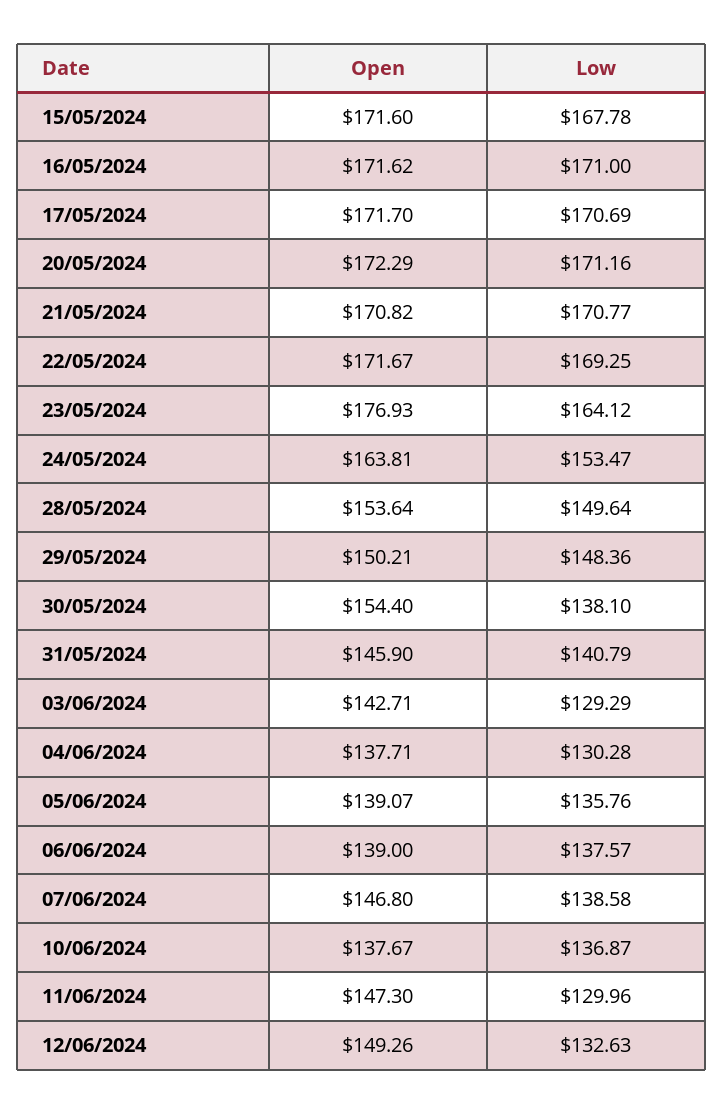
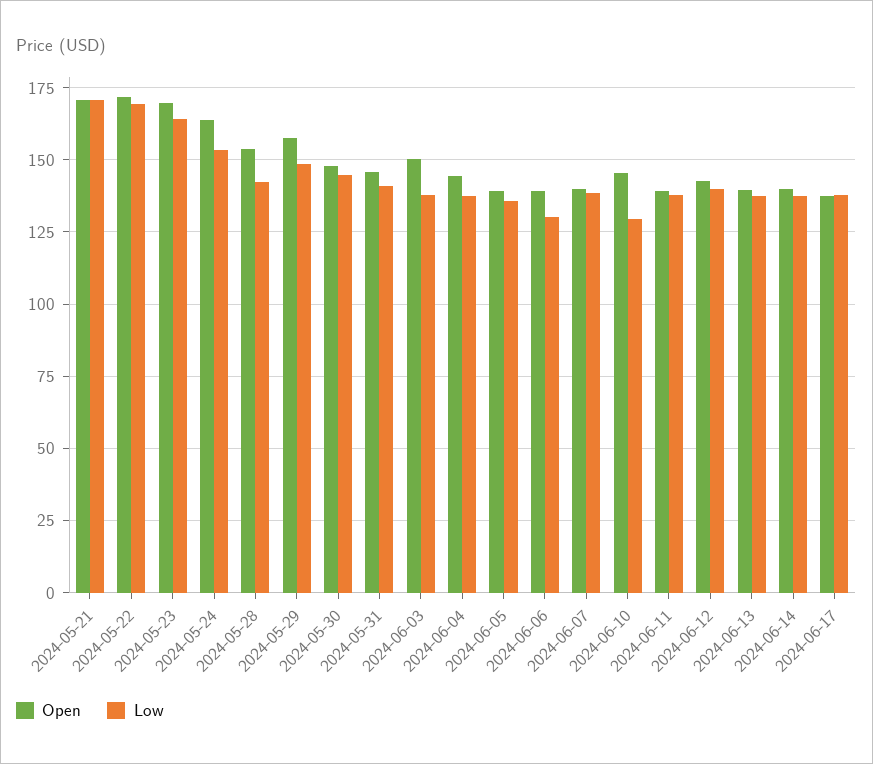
Open, 15/05/2024: 171.6 -> none
Low, 15/05/2024: 167.78 -> none
Open, 16/05/2024: 171.62 -> none
Low, 16/05/2024: 171 -> none
Open, 17/05/2024: 171.7 -> none
Low, 17/05/2024: 170.69 -> none
Open, 20/05/2024: 172.29 -> none
Low, 20/05/2024: 171.16 -> none
Open, 23/05/2024: 176.93 -> 170
Low, 28/05/2024: 149.64 -> 142.5
Open, 29/05/2024: 150.21 -> 157.5
Open, 30/05/2024: 154.4 -> 147.5
Low, 30/05/2024: 138.1 -> 145
Open, 03/06/2024: 142.71 -> 150
Low, 03/06/2024: 129.29 -> 137.5
Open, 04/06/2024: 137.71 -> 145
Low, 04/06/2024: 130.28 -> 137.5
Low, 06/06/2024: 137.57 -> 130
Open, 07/06/2024: 146.8 -> 140
Open, 10/06/2024: 137.67 -> 145
Low, 10/06/2024: 136.87 -> 130
Open, 11/06/2024: 147.3 -> 140
Low, 11/06/2024: 129.96 -> 137.5
Open, 12/06/2024: 149.26 -> 142.5
Low, 12/06/2024: 132.63 -> 140
Open, 2024-06-13: none -> 140
Low, 2024-06-13: none -> 137.5
Open, 2024-06-14: none -> 140
Low, 2024-06-14: none -> 137.5
Open, 2024-06-17: none -> 137.5
Low, 2024-06-17: none -> 137.5

